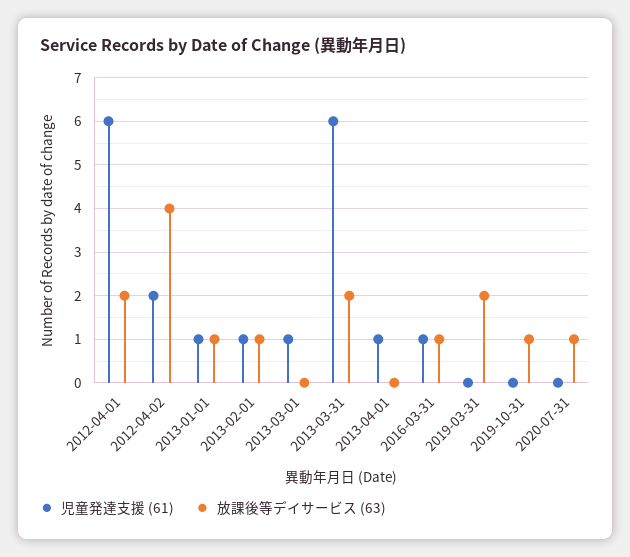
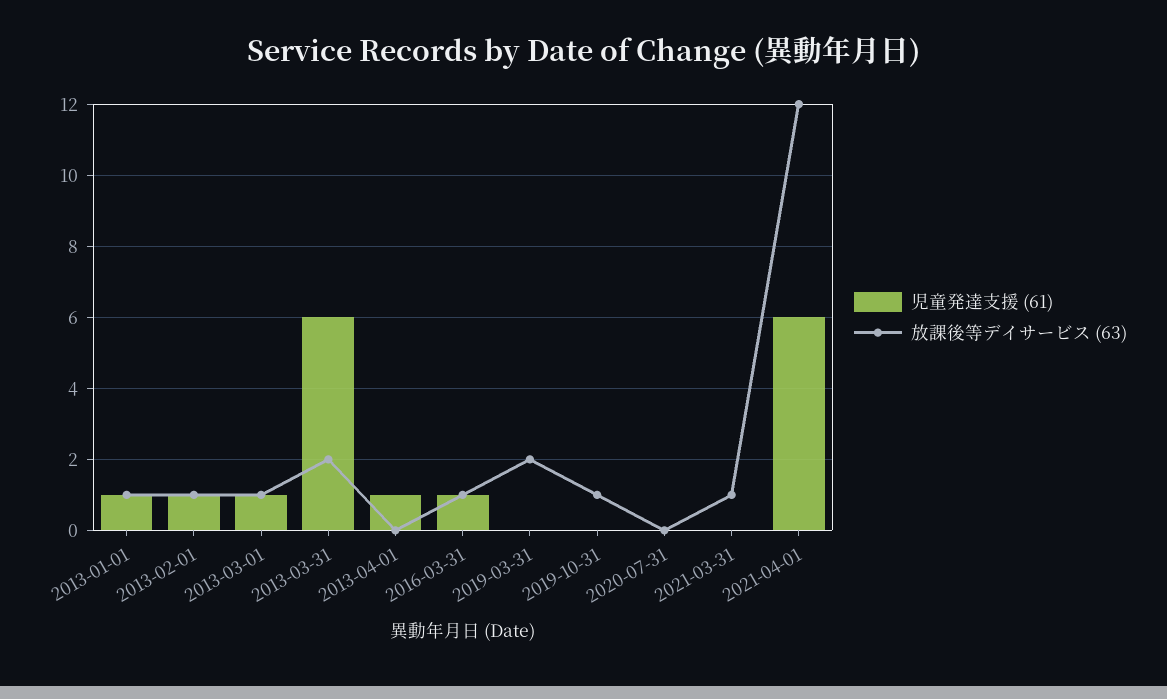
児童発達支援 (61), 2012-04-01: 6 -> none
放課後等デイサービス (63), 2012-04-01: 2 -> none
児童発達支援 (61), 2012-04-02: 2 -> none
放課後等デイサービス (63), 2012-04-02: 4 -> none
放課後等デイサービス (63), 2013-03-01: 0 -> 1
放課後等デイサービス (63), 2020-07-31: 1 -> 0
児童発達支援 (61), 2021-03-31: none -> 0
放課後等デイサービス (63), 2021-03-31: none -> 1
児童発達支援 (61), 2021-04-01: none -> 6
放課後等デイサービス (63), 2021-04-01: none -> 12

